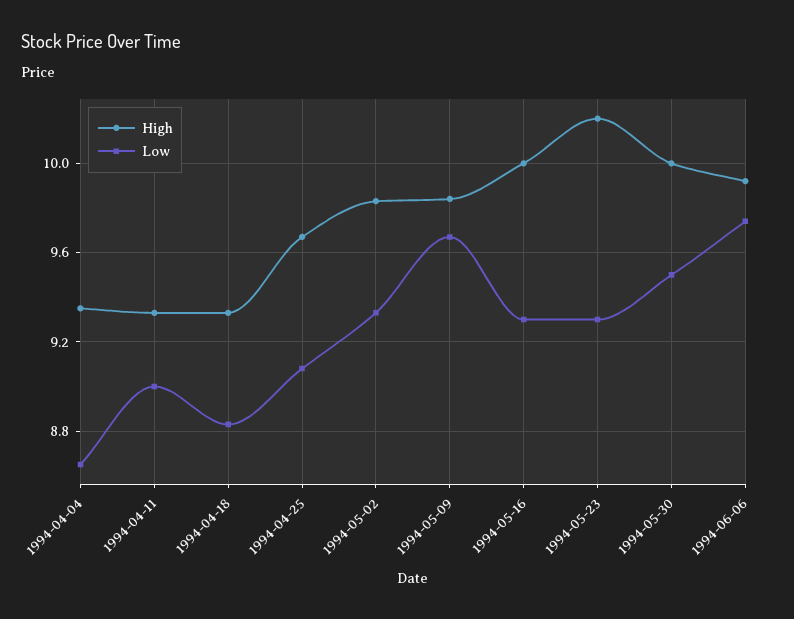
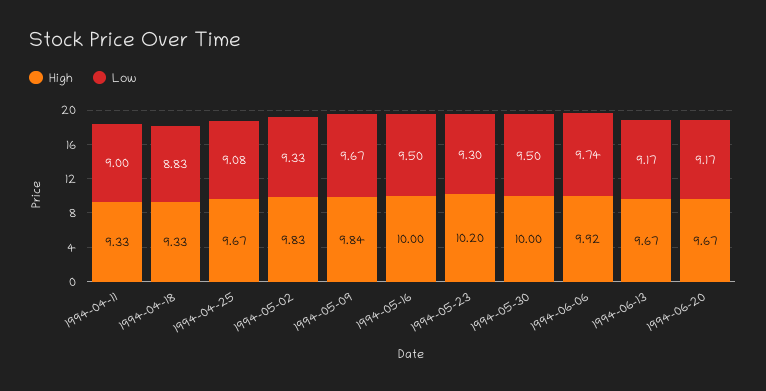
High, 1994-04-04: 9.35 -> none
Low, 1994-04-04: 8.65 -> none
Low, 1994-05-16: 9.3 -> 9.5
High, 1994-06-13: none -> 9.67
Low, 1994-06-13: none -> 9.17
High, 1994-06-20: none -> 9.67
Low, 1994-06-20: none -> 9.17

